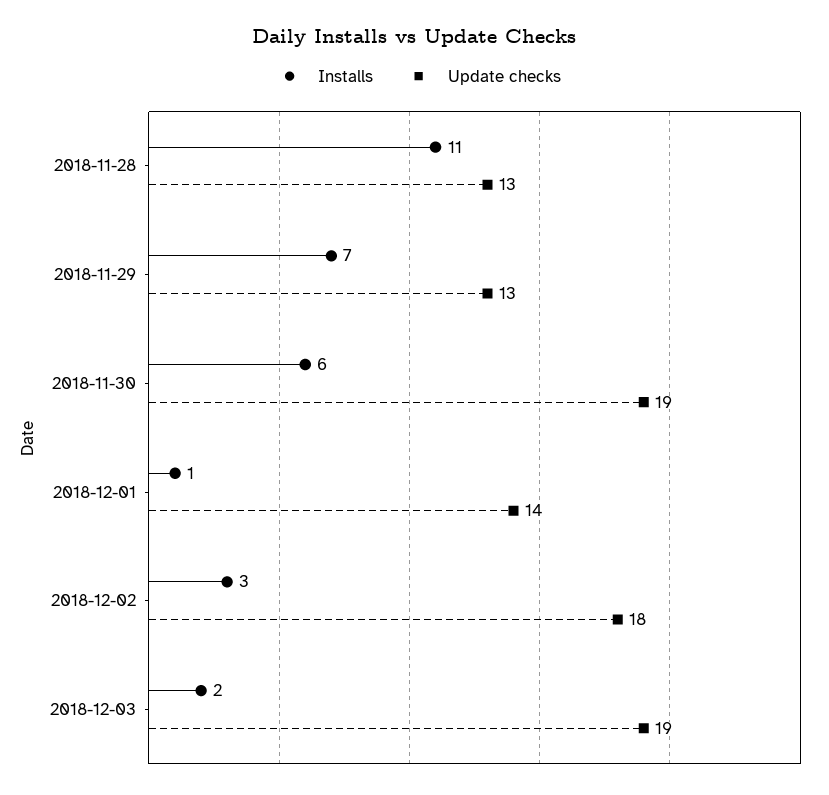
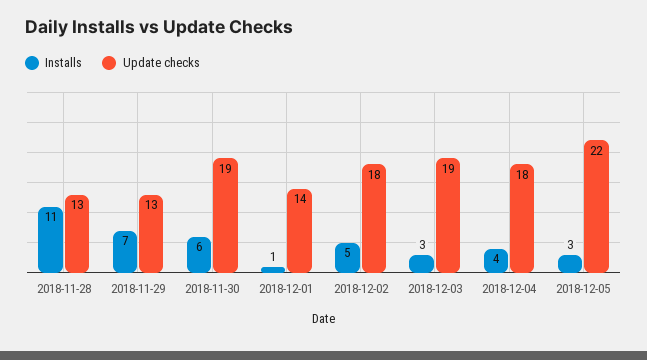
Installs, 2018-12-02: 3 -> 5
Installs, 2018-12-03: 2 -> 3
Installs, 2018-12-04: none -> 4
Update checks, 2018-12-04: none -> 18
Installs, 2018-12-05: none -> 3
Update checks, 2018-12-05: none -> 22

